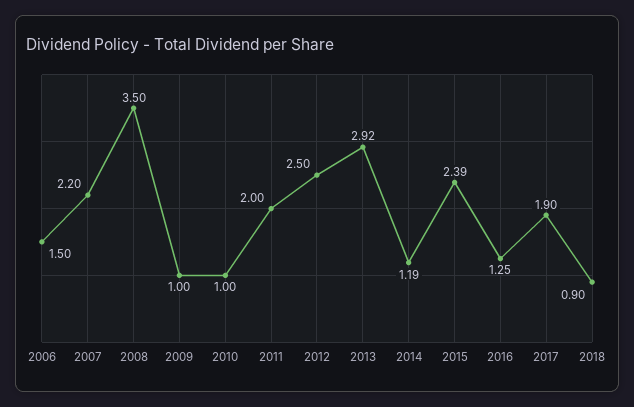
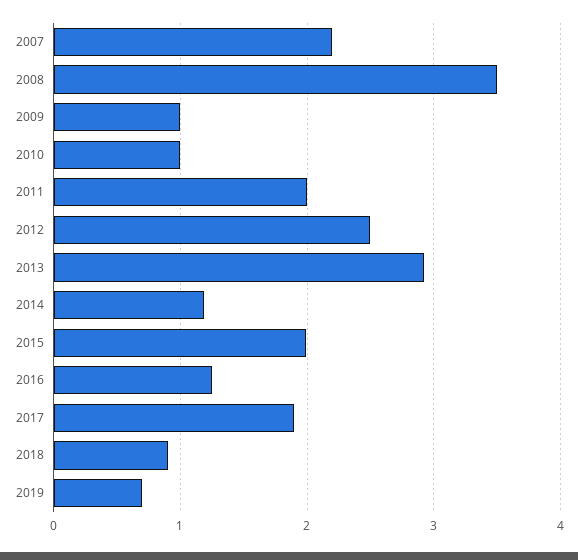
2006: 1.5 -> none
2015: 2.39 -> 2
2019: none -> 0.7

